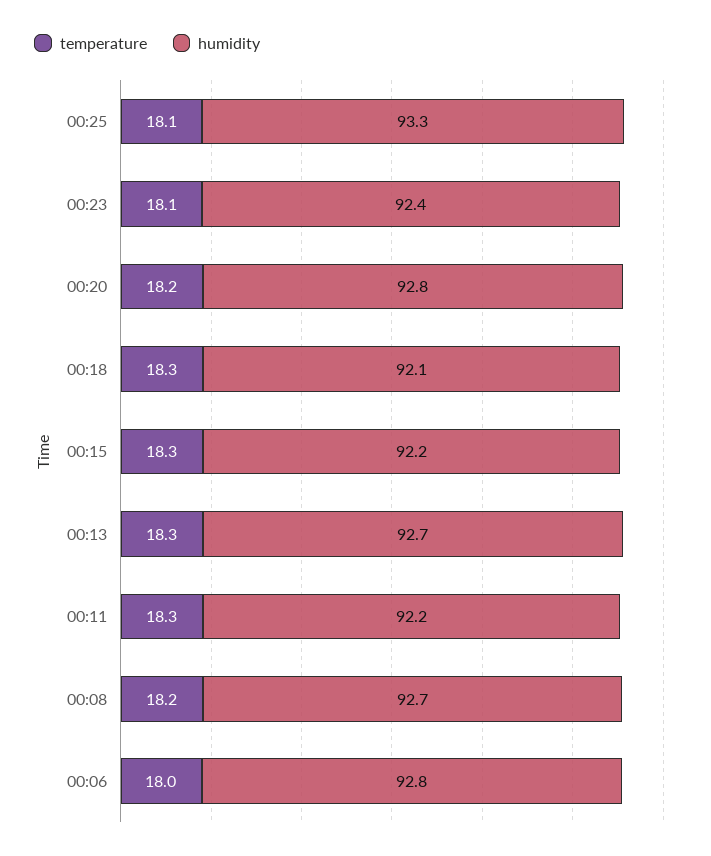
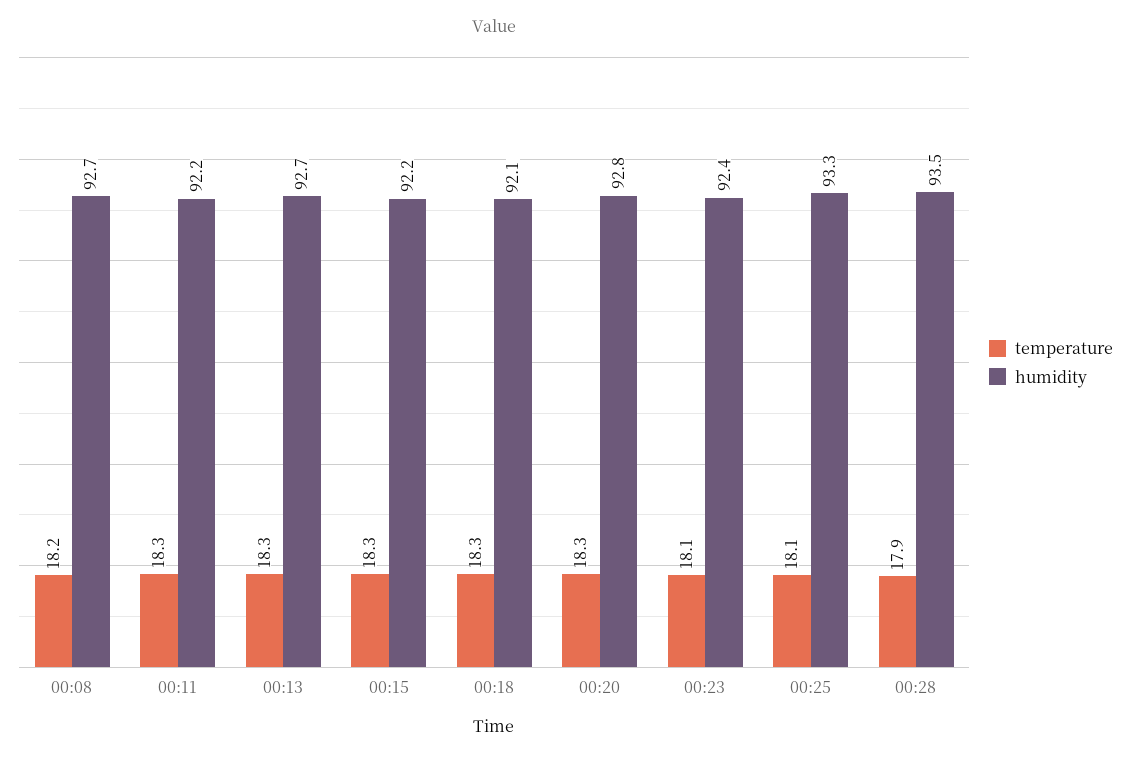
temperature, 00:20: 18.2 -> 18.3
temperature, 00:06: 18 -> none
humidity, 00:06: 92.8 -> none
temperature, 00:28: none -> 17.9
humidity, 00:28: none -> 93.5

